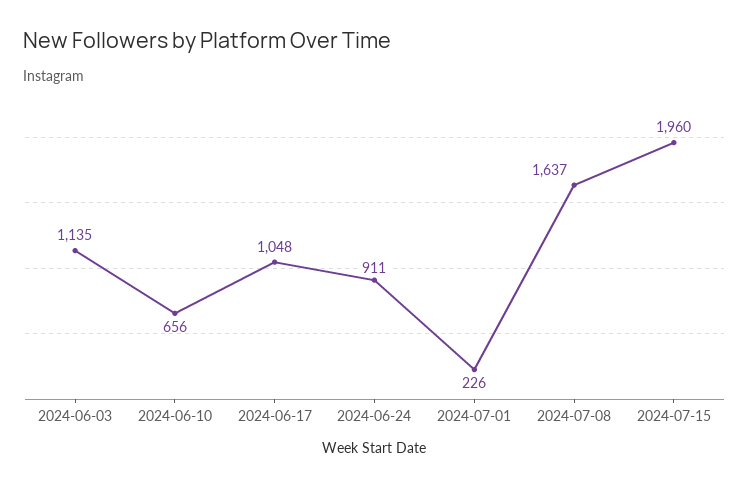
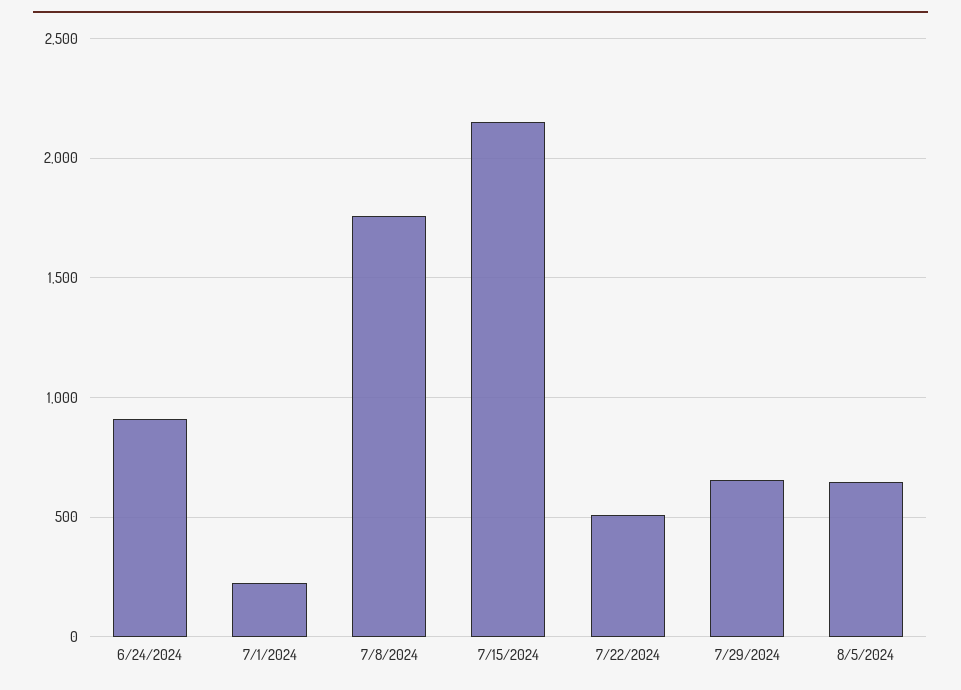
2024-06-03: 1135 -> none
2024-06-10: 656 -> none
2024-06-17: 1048 -> none
2024-07-08: 1637 -> 1750
2024-07-15: 1960 -> 2150
7/22/2024: none -> 500
7/29/2024: none -> 650
8/5/2024: none -> 650

